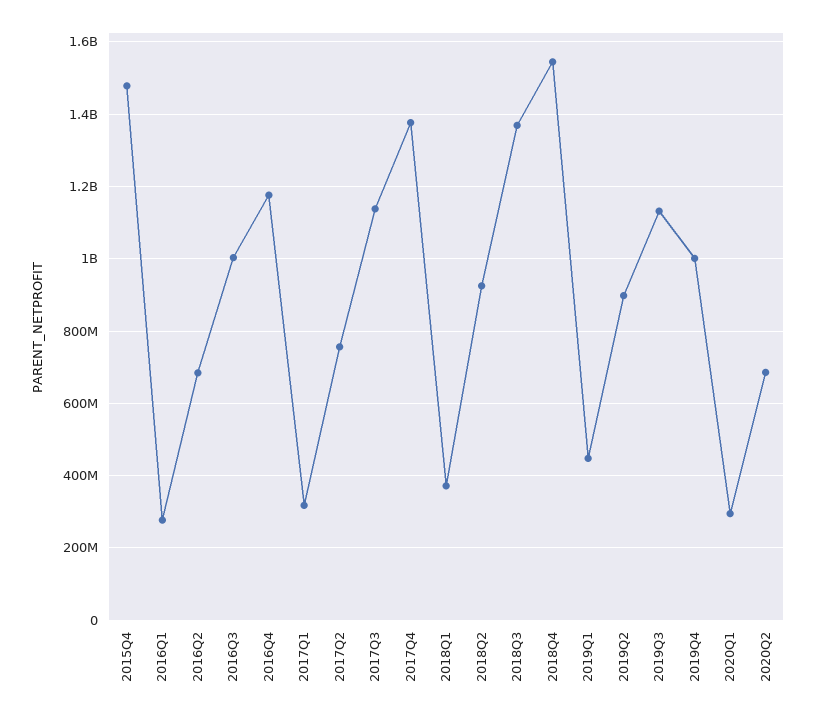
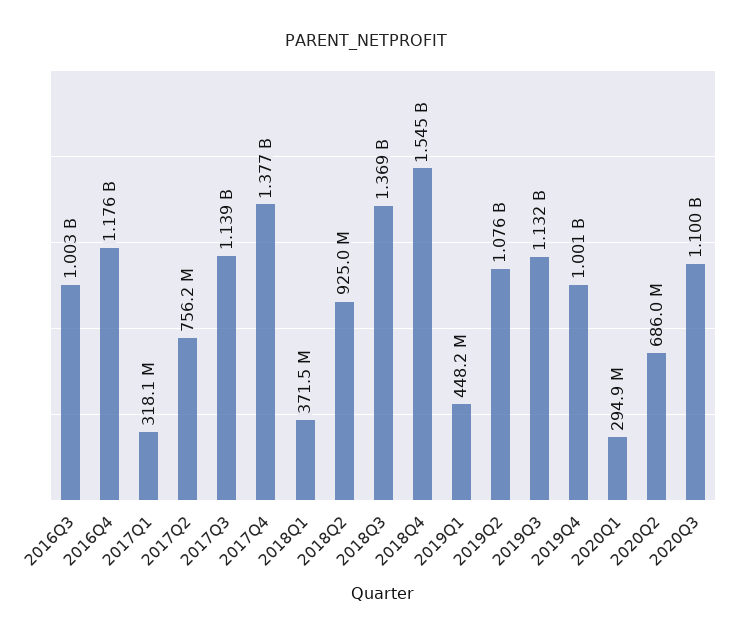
2015Q4: 1480000000 -> none
2016Q1: 280000000 -> none
2016Q2: 680000000 -> none
2019Q2: 900000000 -> 1076000000
2020Q3: none -> 1100000000

